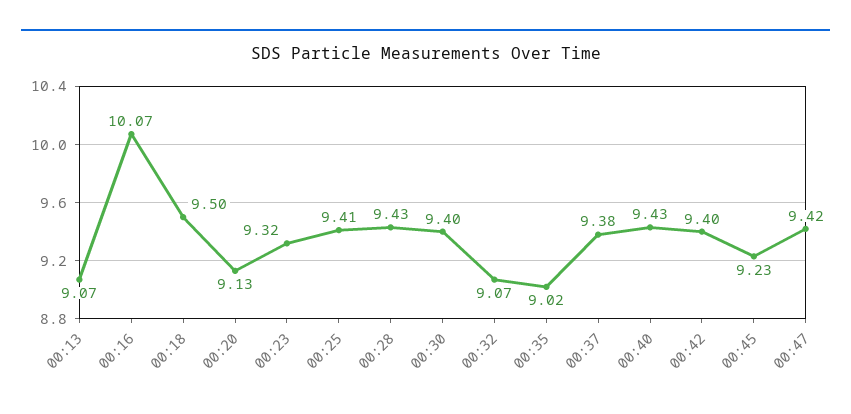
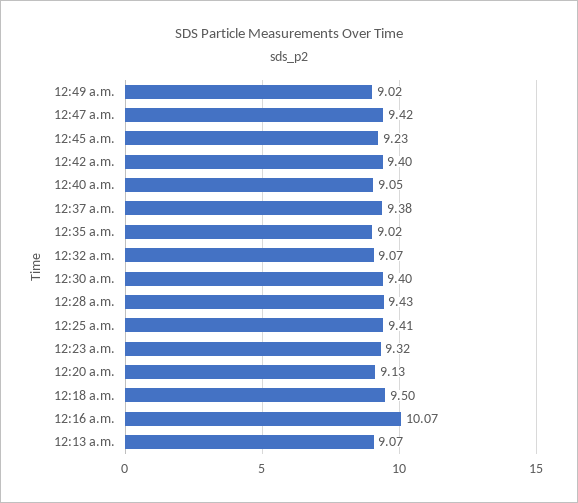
00:40: 9.43 -> 9.05
12:49 a.m.: none -> 9.02

